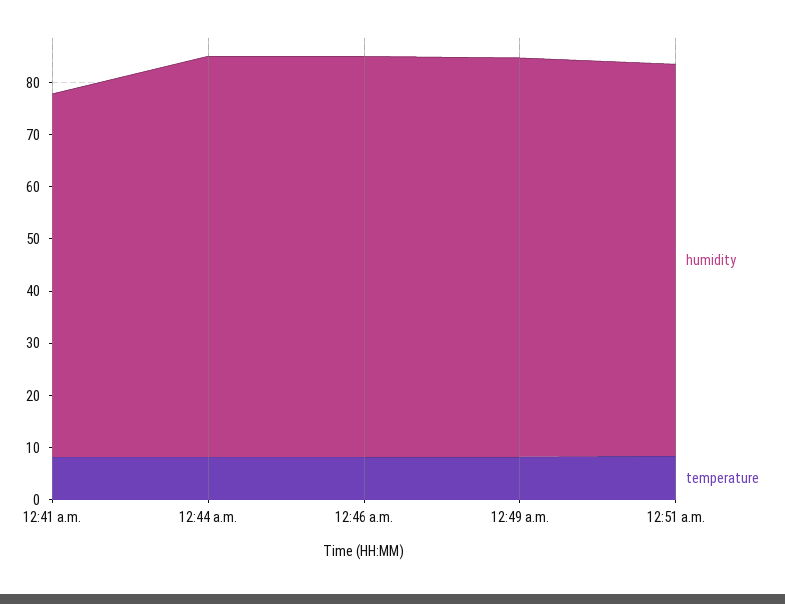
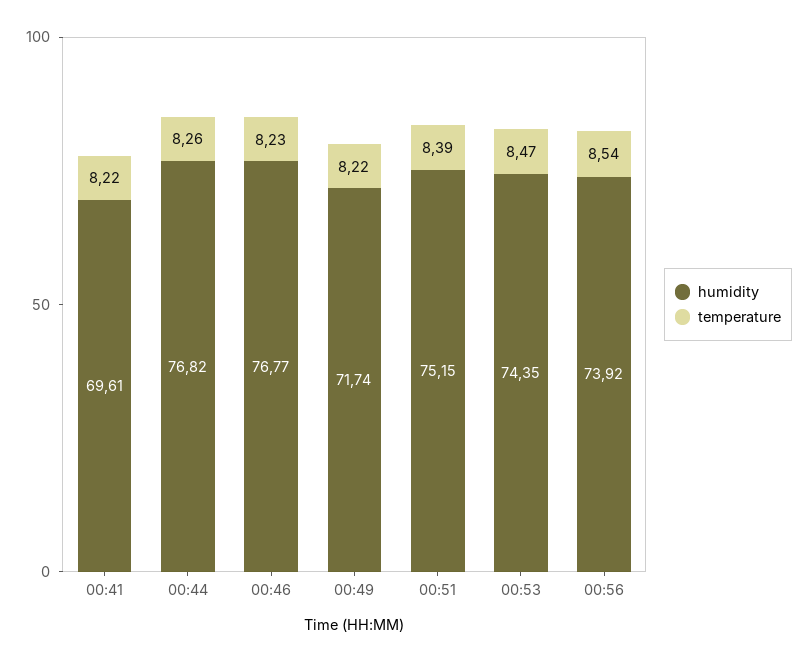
humidity, 12:49 a.m.: 76 -> 71.74
humidity, 00:53: none -> 74.35
temperature, 00:53: none -> 8.47
humidity, 00:56: none -> 73.92
temperature, 00:56: none -> 8.54

